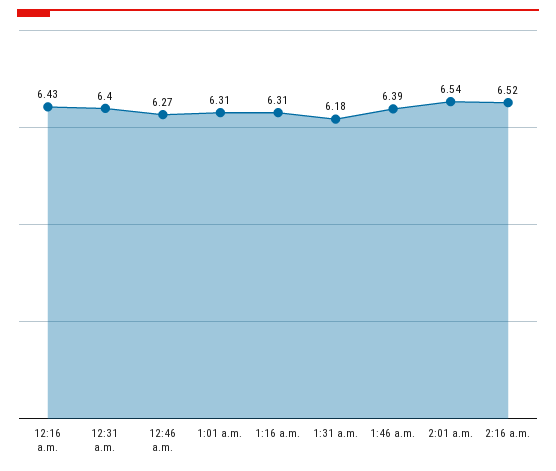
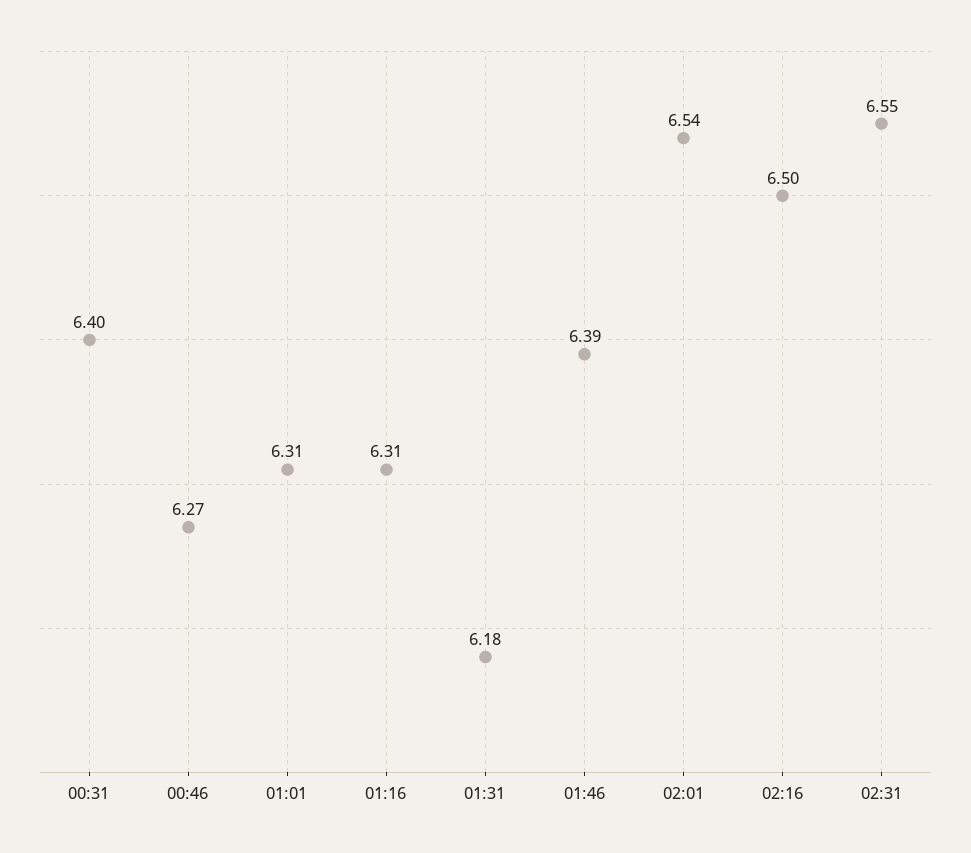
12:16 a.m.: 6.43 -> none
2:16 a.m.: 6.52 -> 6.5
02:31: none -> 6.55

